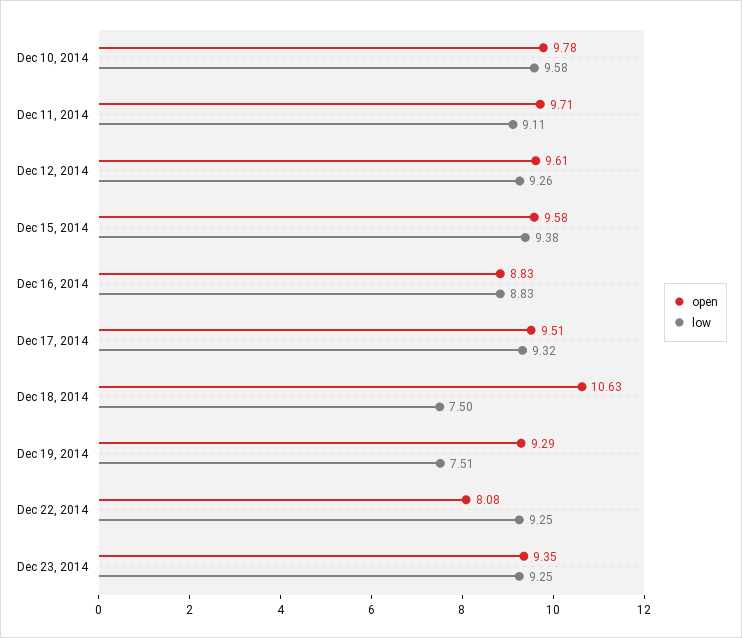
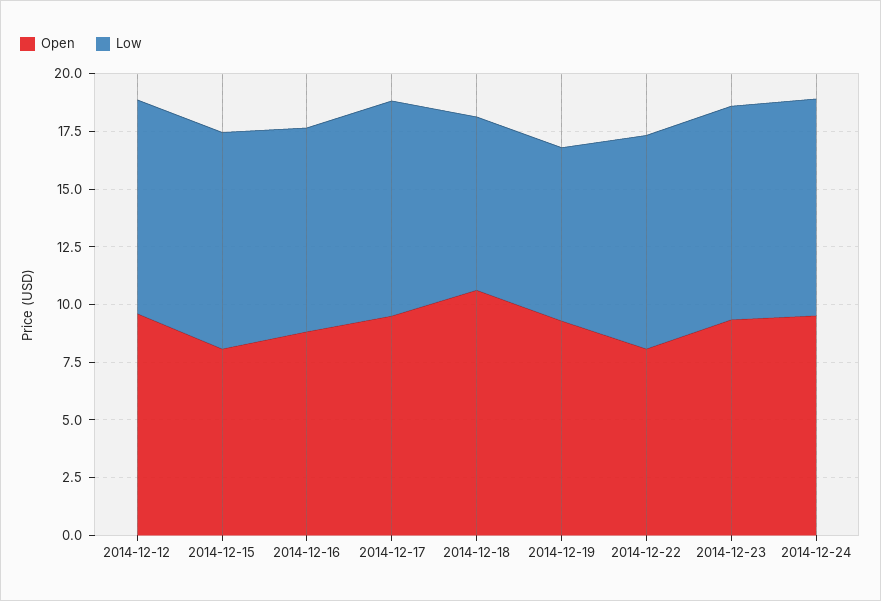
open, Dec 10, 2014: 9.78 -> none
low, Dec 10, 2014: 9.58 -> none
open, Dec 11, 2014: 9.71 -> none
low, Dec 11, 2014: 9.11 -> none
open, Dec 15, 2014: 9.58 -> 8
open, 2014-12-24: none -> 9.5
low, 2014-12-24: none -> 9.5

